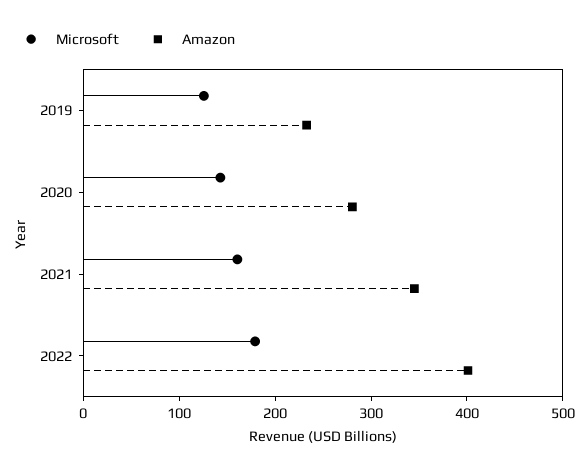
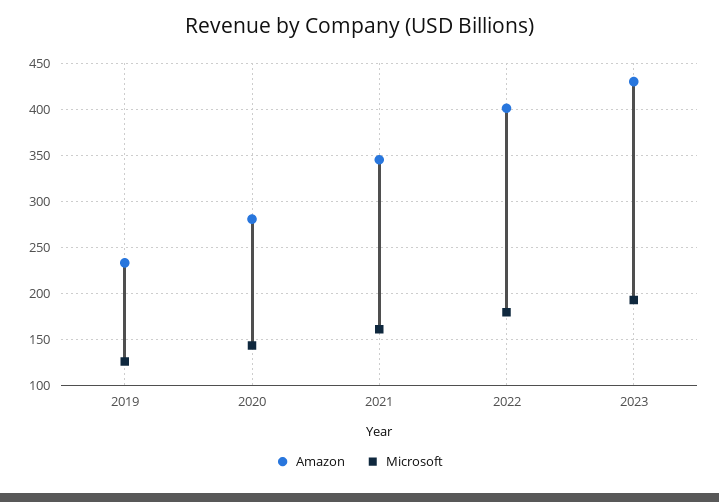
Amazon, 2023: none -> 430
Microsoft, 2023: none -> 190

